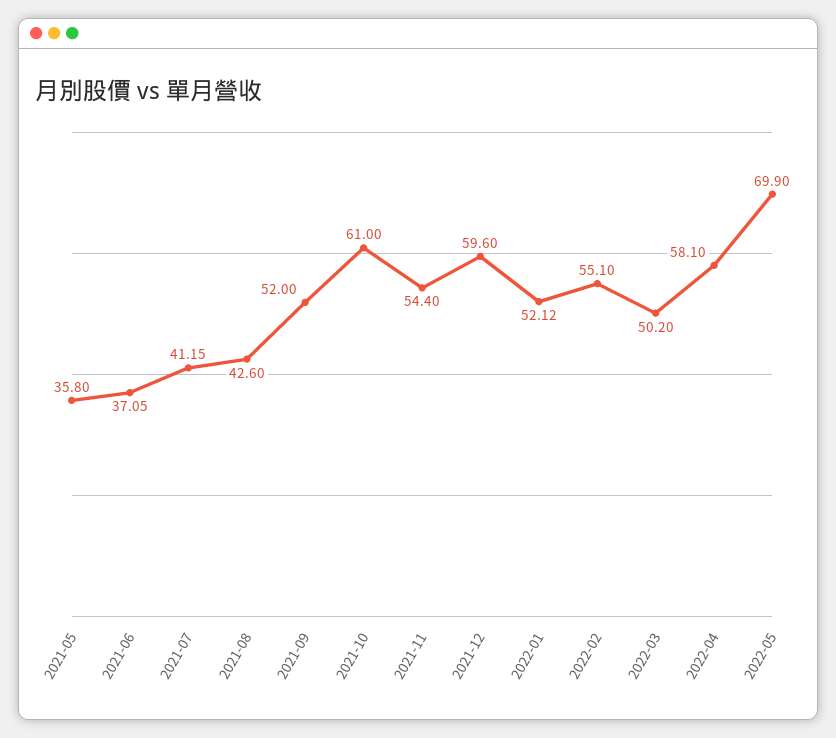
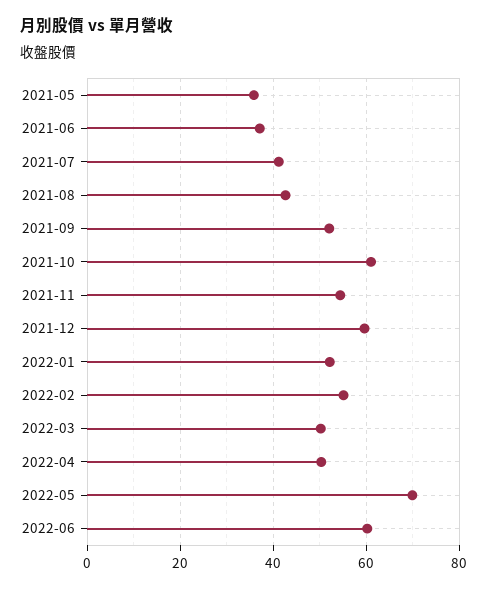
2022-04: 58.1 -> 50
2022-06: none -> 60

